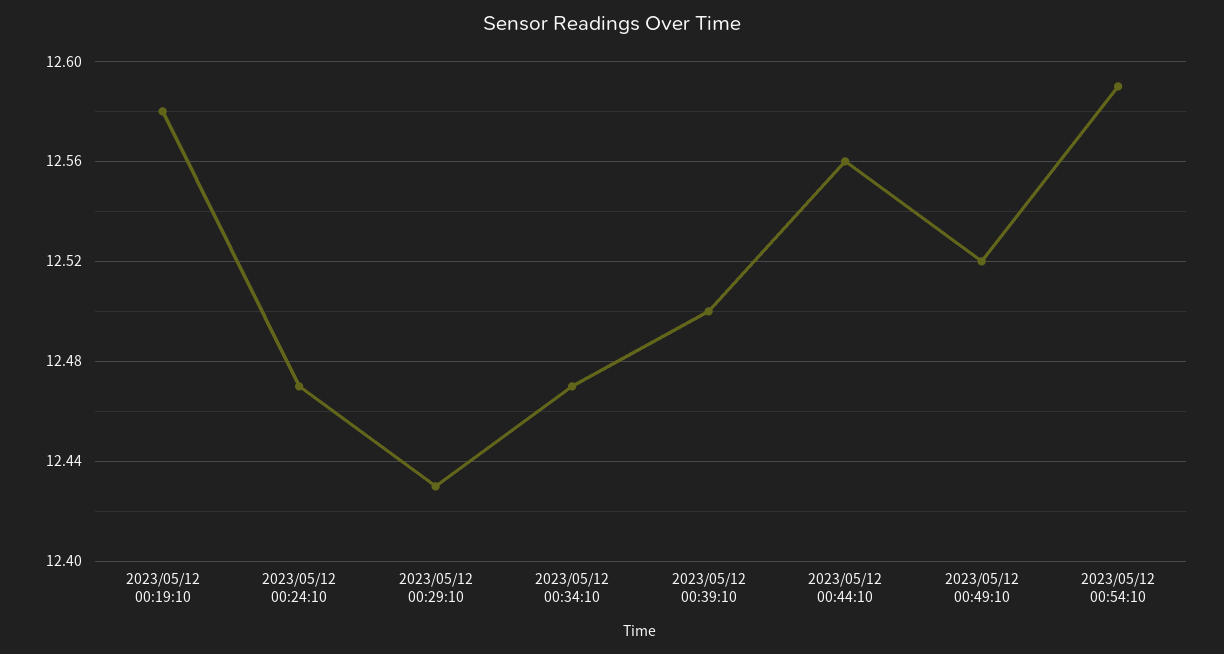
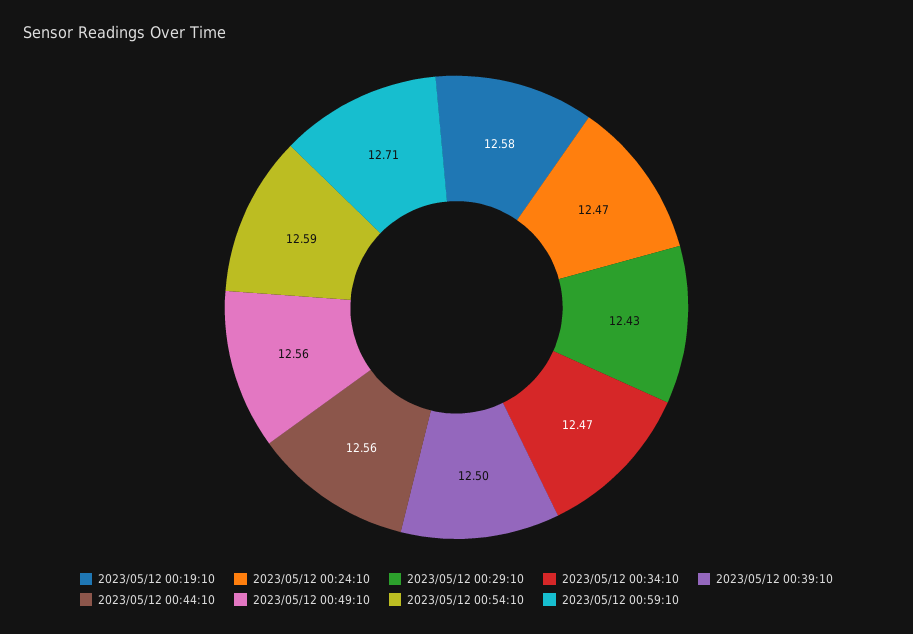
2023/05/12 00:49:10: 12.52 -> 12.56
2023/05/12 00:59:10: none -> 12.71

